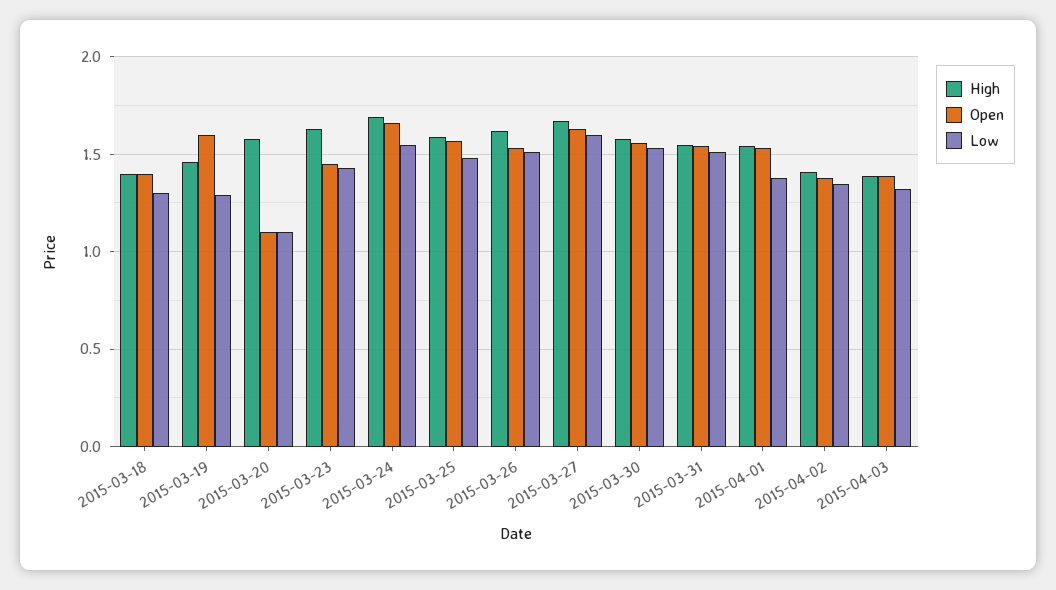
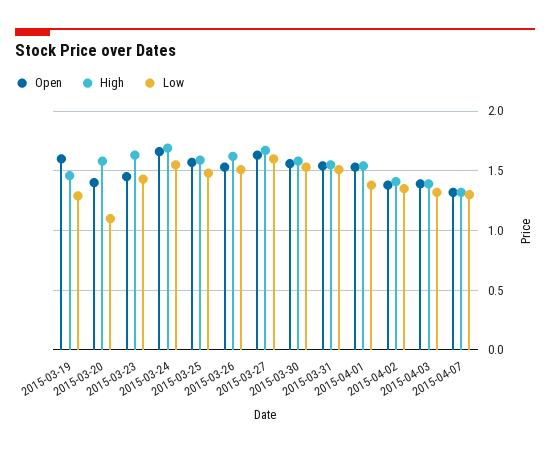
High, 2015-03-18: 1.4 -> none
Open, 2015-03-18: 1.4 -> none
Low, 2015-03-18: 1.3 -> none
Open, 2015-03-20: 1.1 -> 1.4
Open, 2015-04-07: none -> 1.3
High, 2015-04-07: none -> 1.3
Low, 2015-04-07: none -> 1.3

